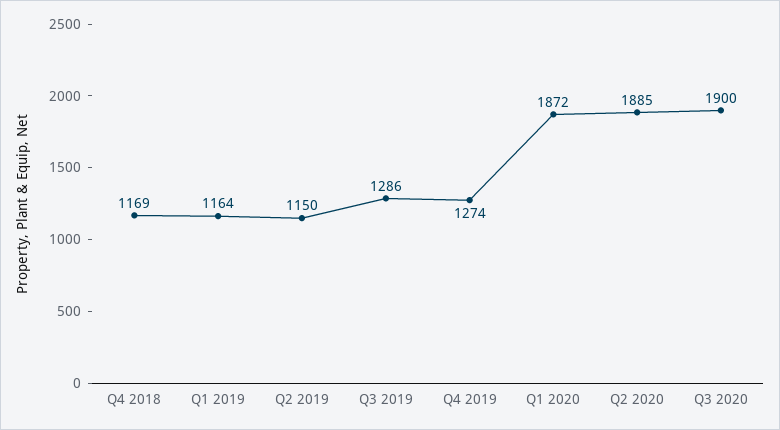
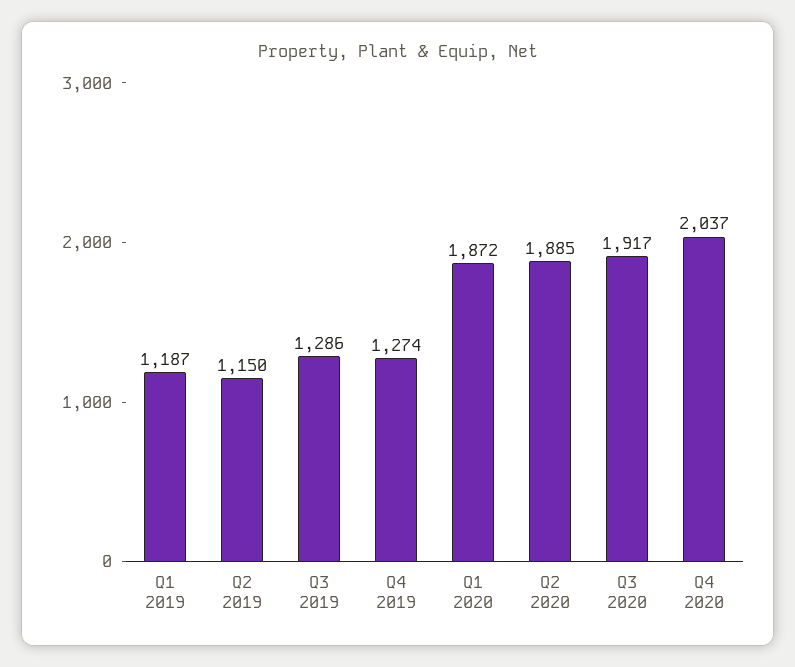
Q4 2018: 1169 -> none
Q1 2019: 1164 -> 1187
Q3 2020: 1900 -> 1917
Q4 2020: none -> 2037

